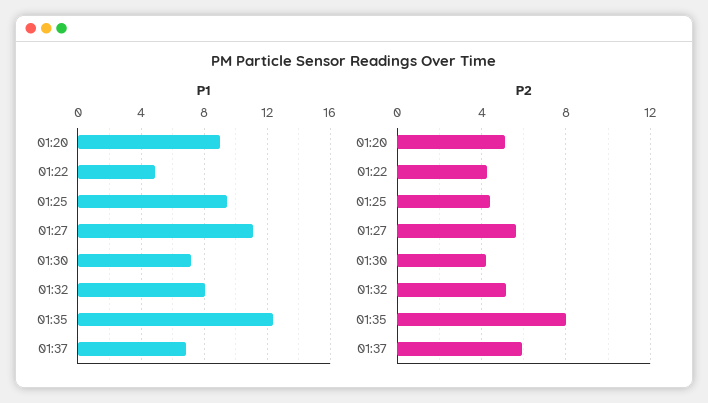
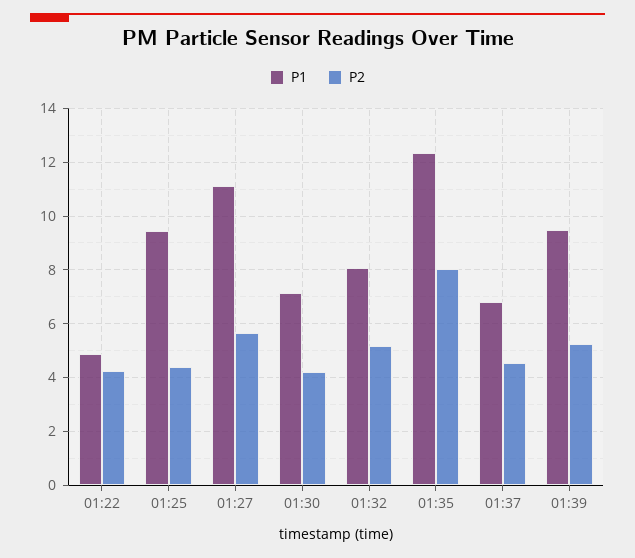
P1, 01:20: 9 -> none
P2, 01:20: 5 -> none
P2, 01:37: 6 -> 4.5
P1, 01:39: none -> 9.5
P2, 01:39: none -> 5.25

